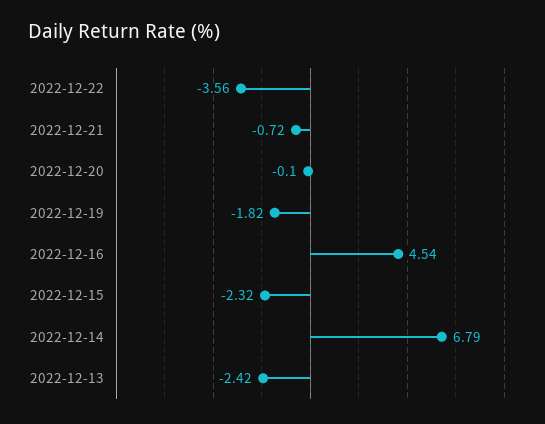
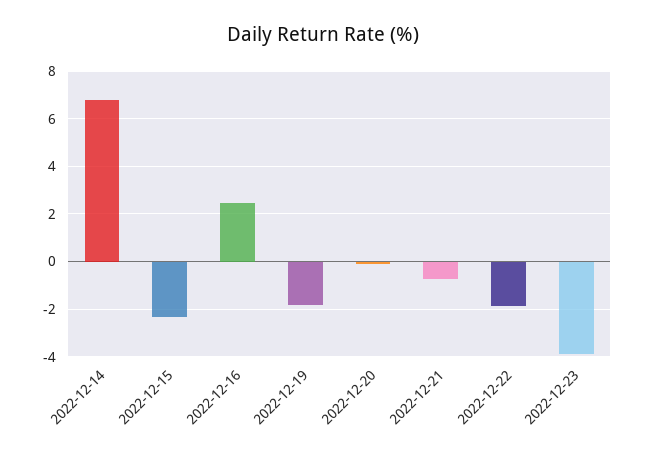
2022-12-22: -3.56 -> -2
2022-12-16: 4.54 -> 2.5
2022-12-13: -2.42 -> none
2022-12-23: none -> -4

